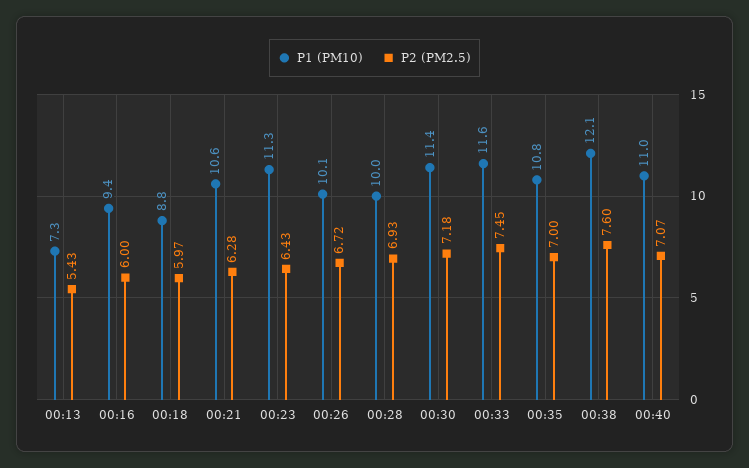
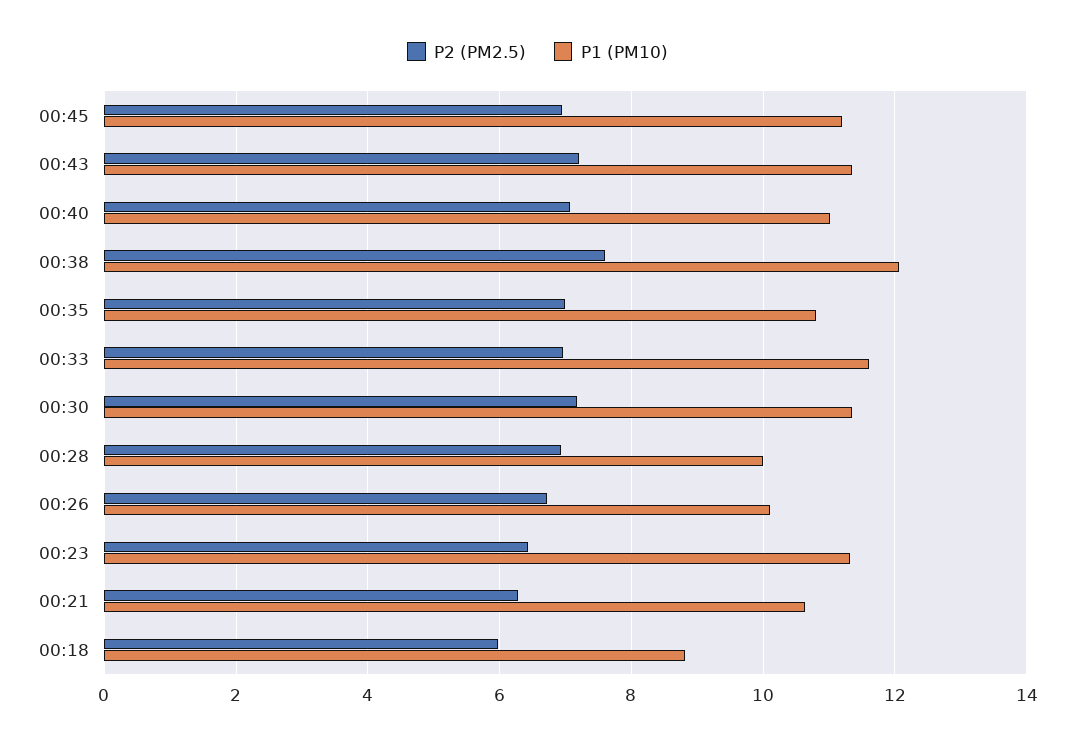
P1 (PM10), 00:13: 7.3 -> none
P2 (PM2.5), 00:13: 5.43 -> none
P1 (PM10), 00:16: 9.4 -> none
P2 (PM2.5), 00:16: 6 -> none
P2 (PM2.5), 00:33: 7.45 -> 7
P2 (PM2.5), 00:45: none -> 7
P1 (PM10), 00:45: none -> 11.2
P2 (PM2.5), 00:43: none -> 7.2
P1 (PM10), 00:43: none -> 11.4

